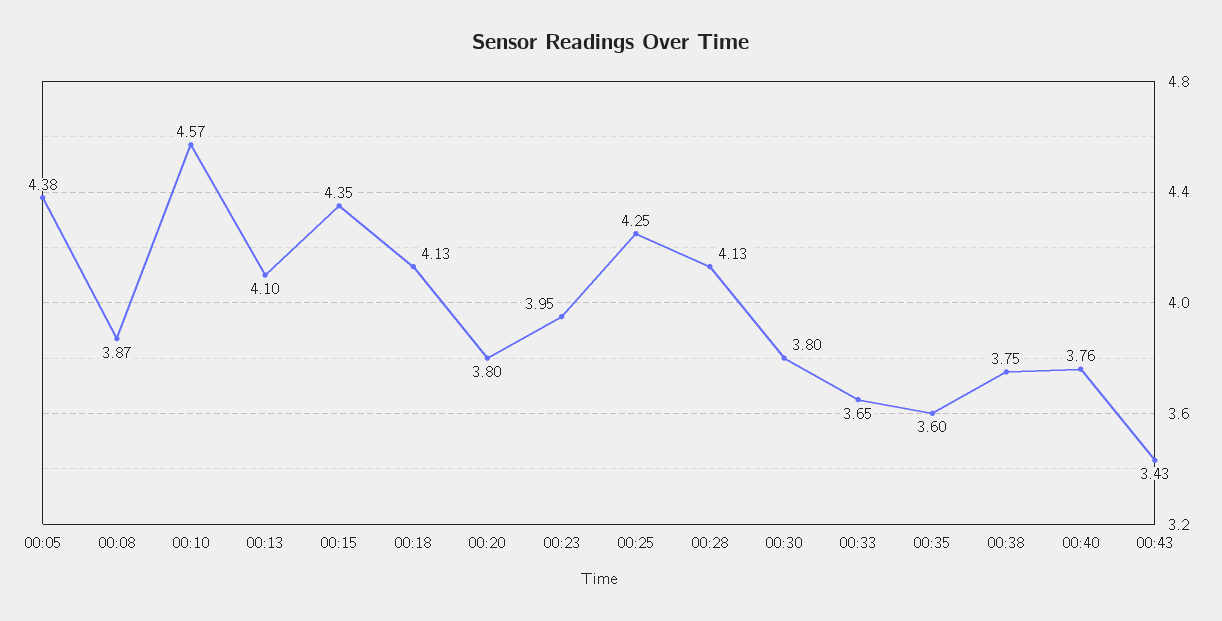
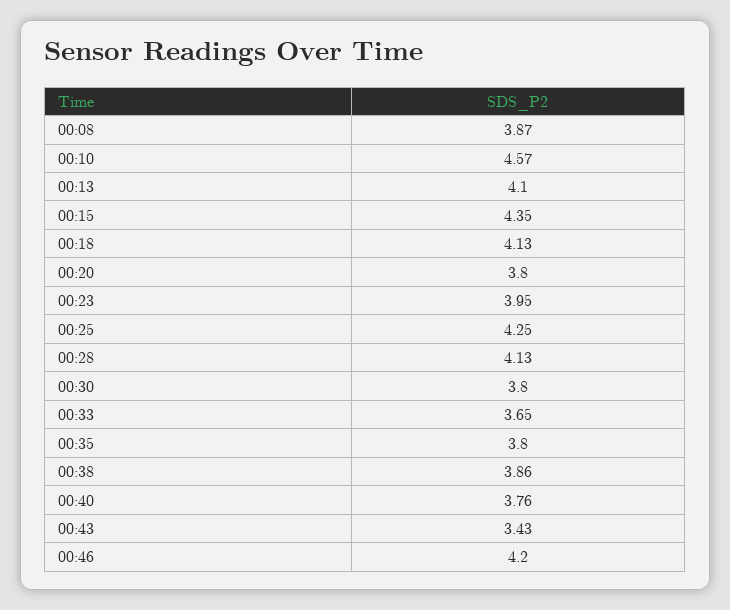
00:05: 4.38 -> none
00:35: 3.6 -> 3.8
00:38: 3.75 -> 3.86
00:46: none -> 4.2

